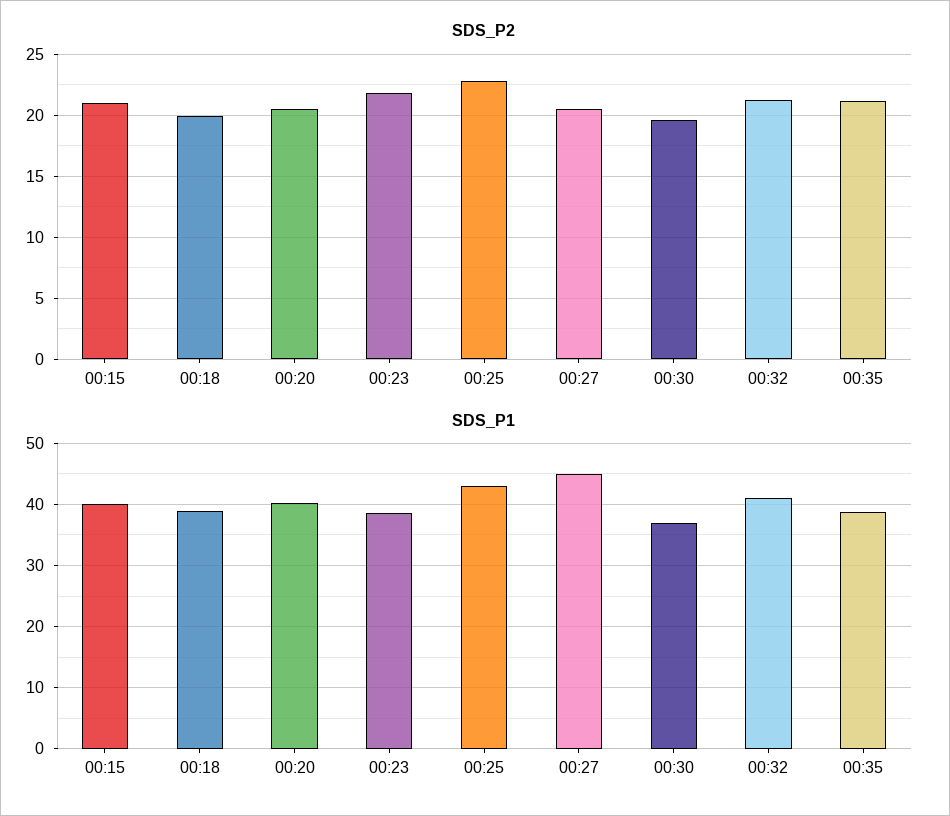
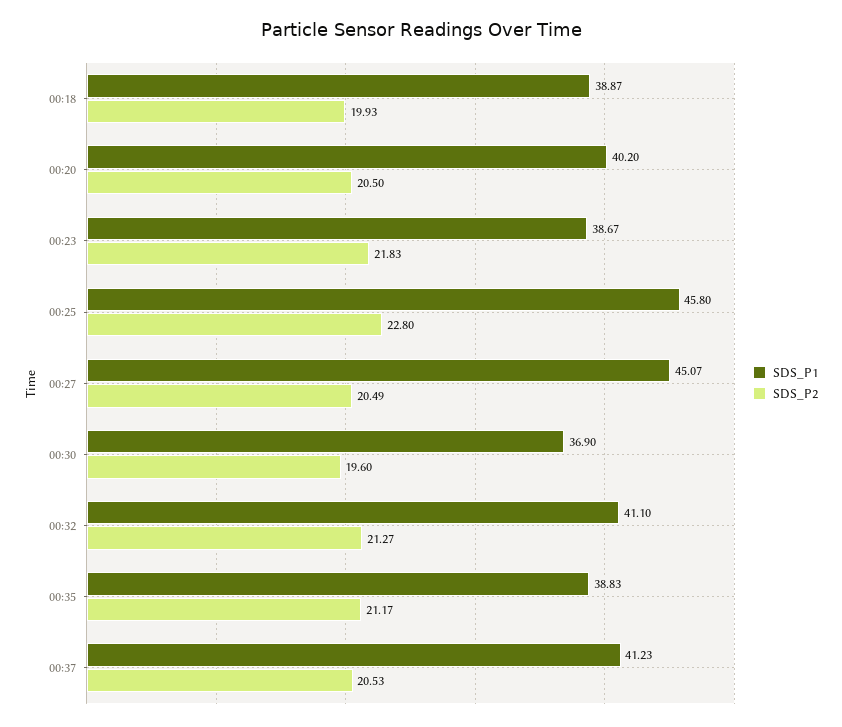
SDS_P2, 00:15: 21 -> none
SDS_P1, 00:15: 40 -> none
SDS_P1, 00:25: 43 -> 45.8
SDS_P1, 00:37: none -> 41.23
SDS_P2, 00:37: none -> 20.53

